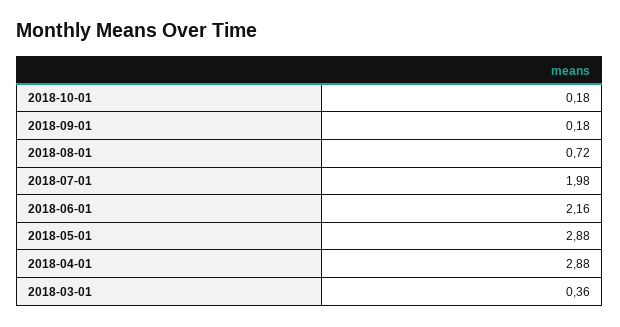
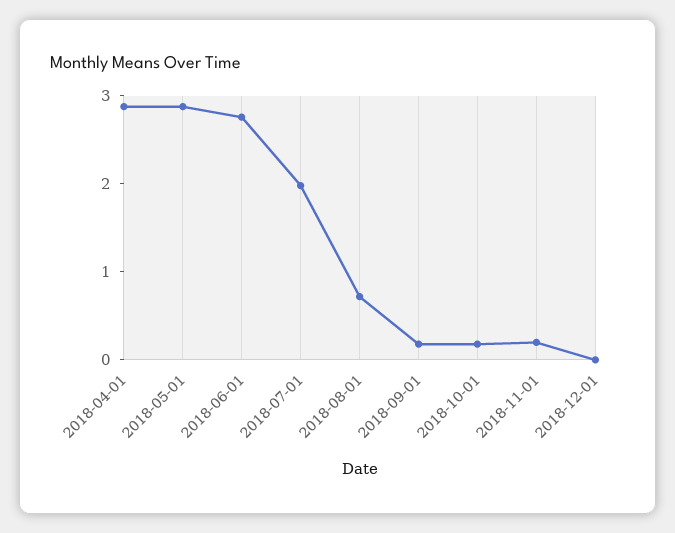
2018-06-01: 2.16 -> 2.8
2018-03-01: 0.36 -> none
2018-11-01: none -> 0.2
2018-12-01: none -> 0

